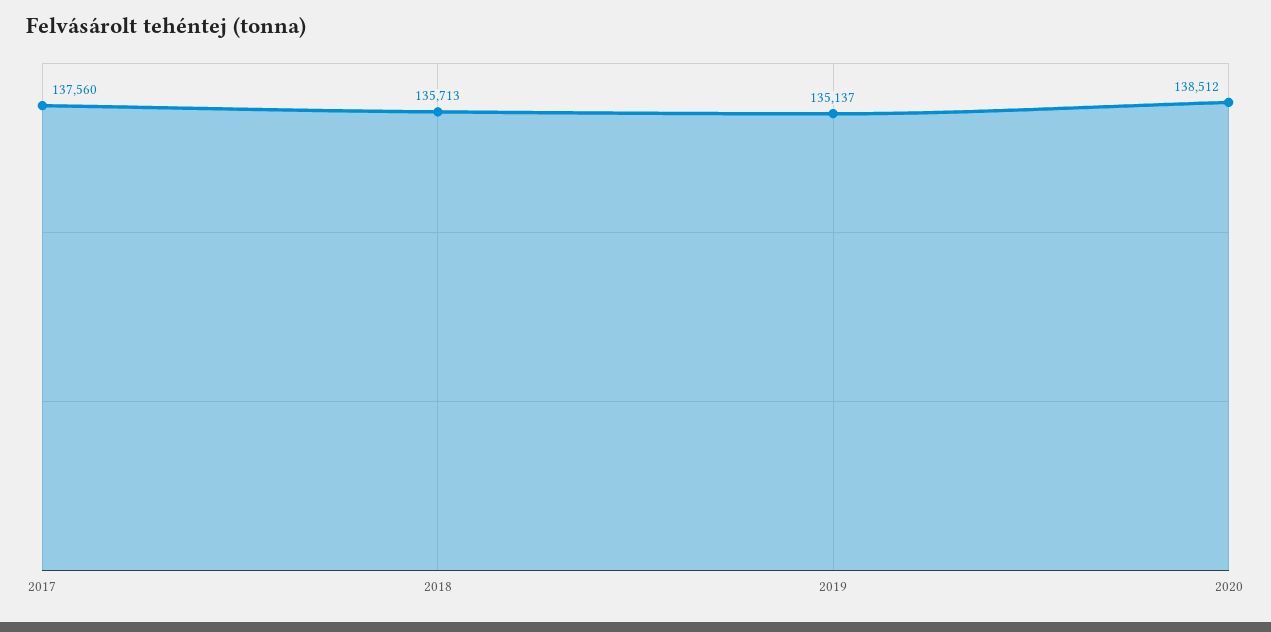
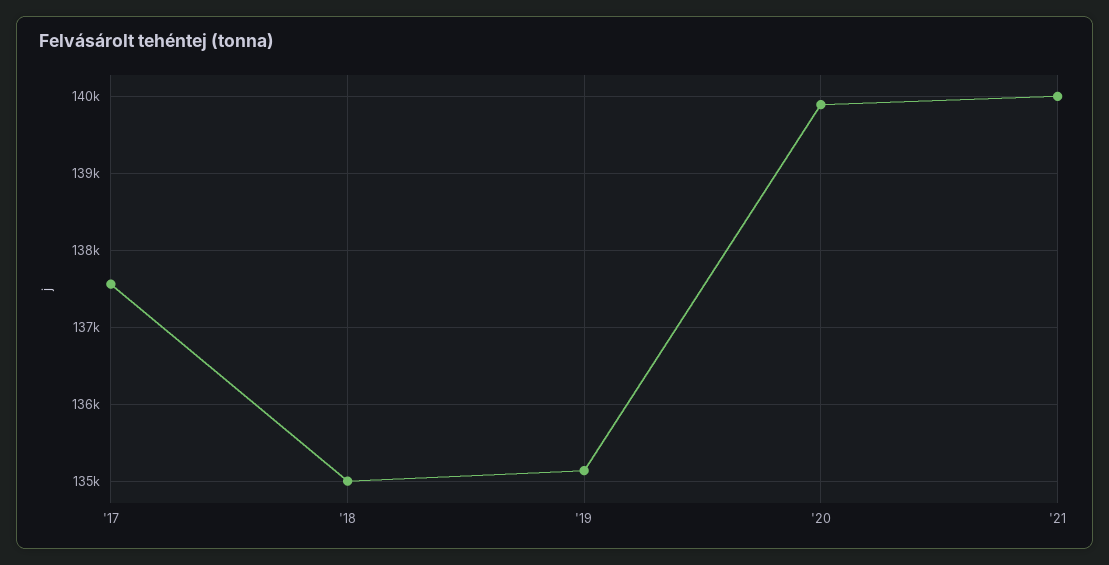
2018: 135713 -> 135000
2020: 138512 -> 139900
'21: none -> 140000

